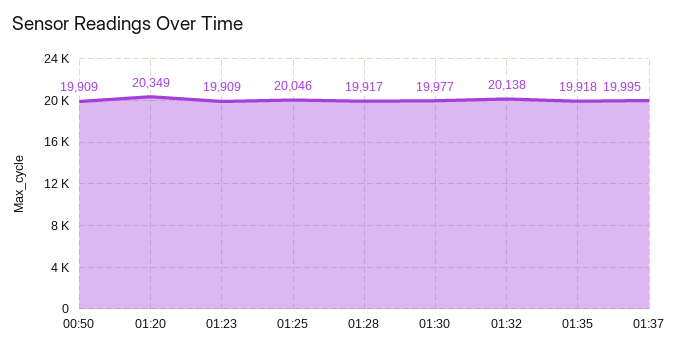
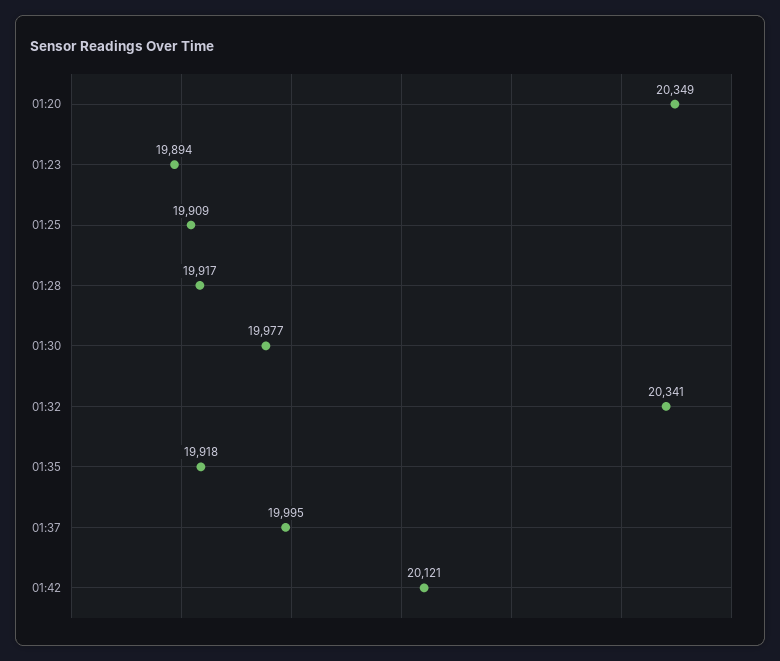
00:50: 19909 -> none
01:23: 19909 -> 19894
01:25: 20046 -> 19909
01:32: 20138 -> 20341
01:42: none -> 20121

